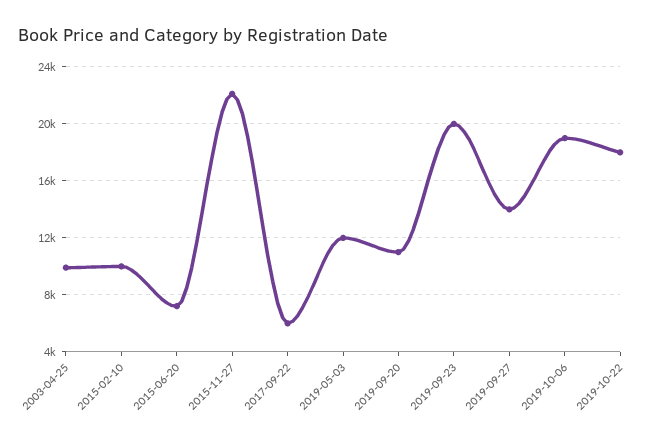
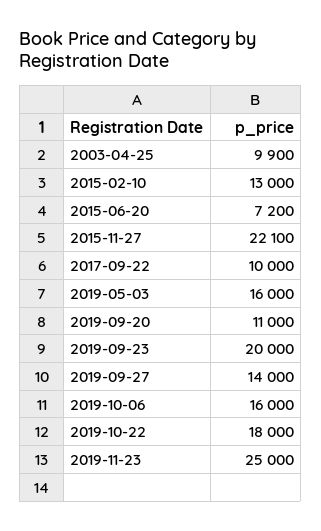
2015-02-10: 10000 -> 13000
2017-09-22: 6000 -> 10000
2019-05-03: 12000 -> 16000
2019-10-06: 19000 -> 16000
2019-11-23: none -> 25000

